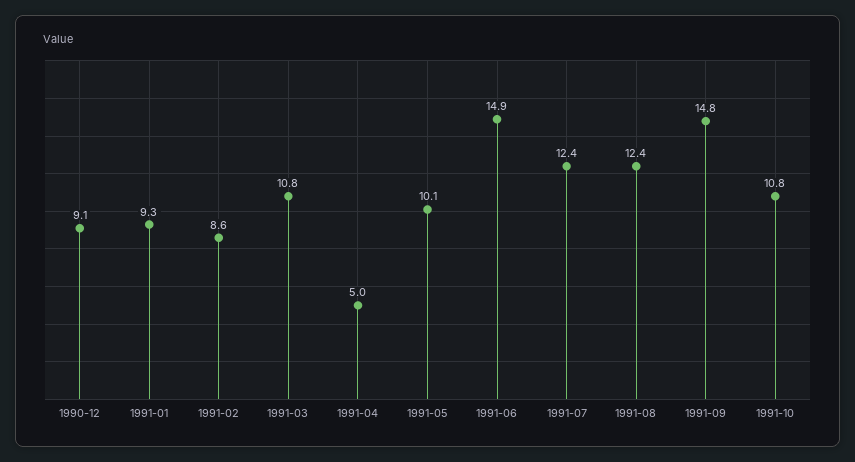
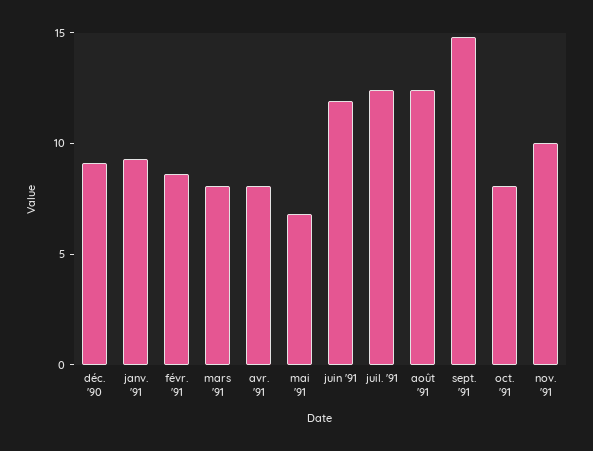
1991-03: 10.8 -> 8
1991-04: 5 -> 8
1991-05: 10.1 -> 7
1991-06: 14.9 -> 12
1991-10: 10.8 -> 8
nov. '91: none -> 10

